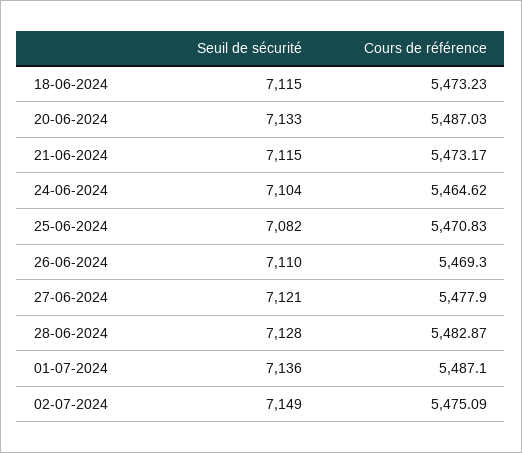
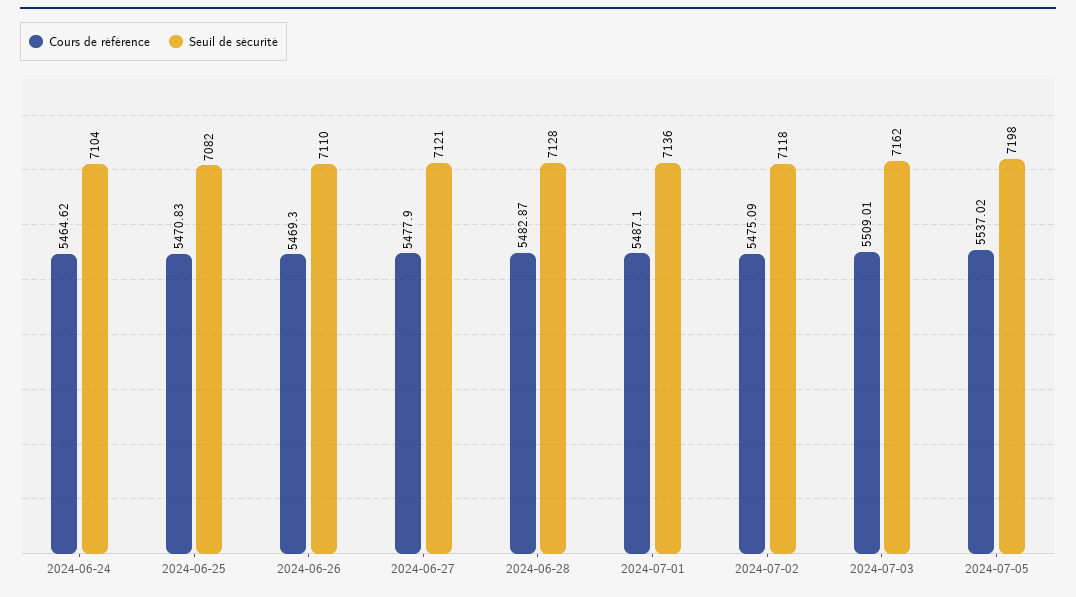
Seuil de sécurité, 18-06-2024: 7115 -> none
Cours de référence, 18-06-2024: 5473.23 -> none
Seuil de sécurité, 20-06-2024: 7133 -> none
Cours de référence, 20-06-2024: 5487.03 -> none
Seuil de sécurité, 21-06-2024: 7115 -> none
Cours de référence, 21-06-2024: 5473.17 -> none
Seuil de sécurité, 02-07-2024: 7149 -> 7118
Cours de référence, 2024-07-03: none -> 5509.01
Seuil de sécurité, 2024-07-03: none -> 7162
Cours de référence, 2024-07-05: none -> 5537.02
Seuil de sécurité, 2024-07-05: none -> 7198

